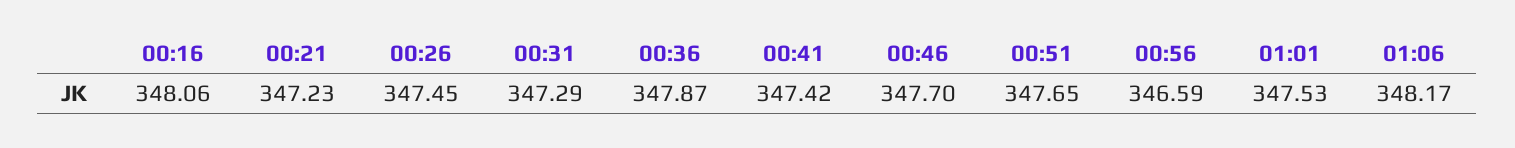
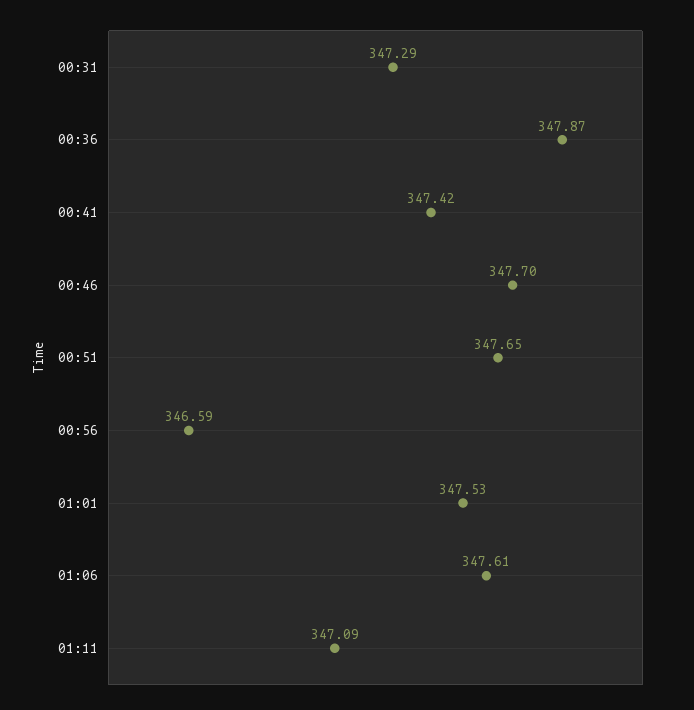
00:16: 348.06 -> none
00:21: 347.23 -> none
00:26: 347.45 -> none
01:06: 348.17 -> 347.61
01:11: none -> 347.09

